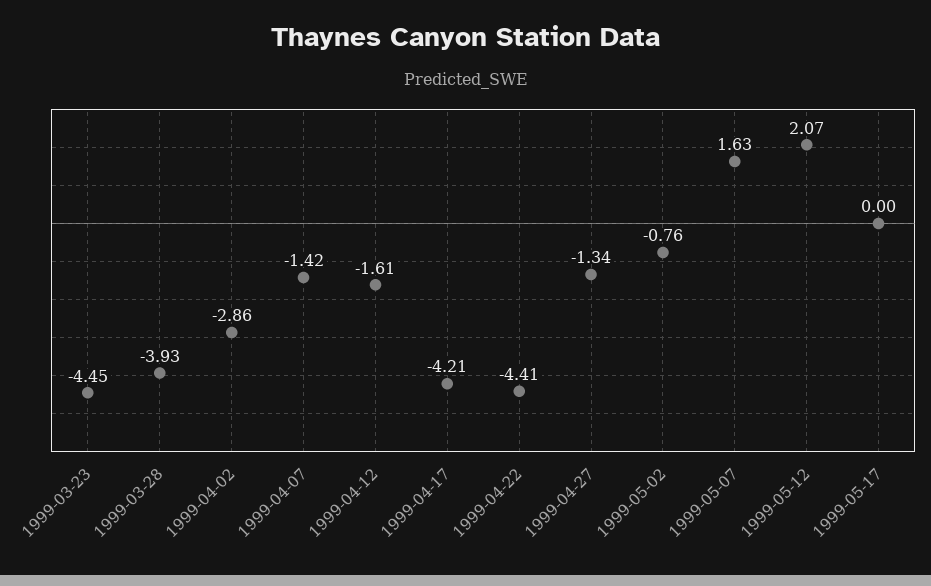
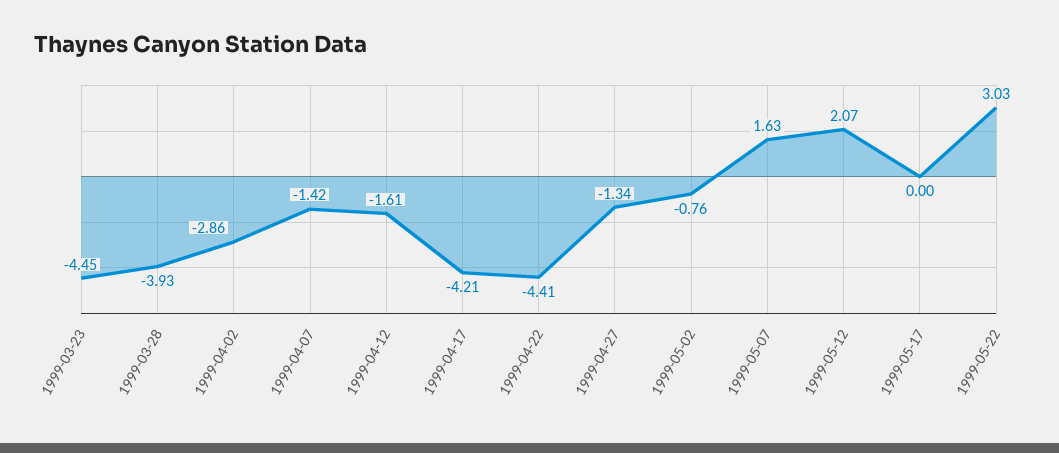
1999-05-22: none -> 3.03

